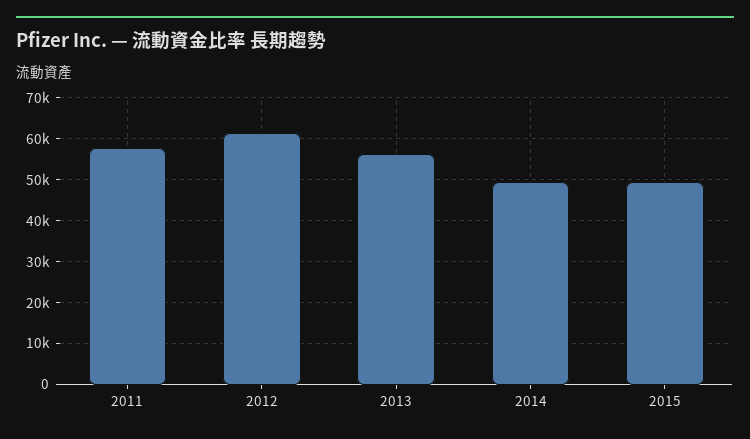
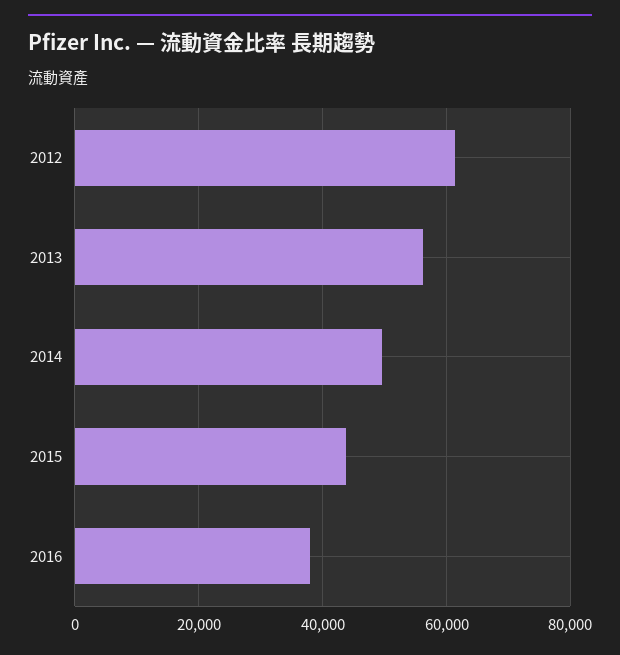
2011: 58000 -> none
2015: 50000 -> 44000
2016: none -> 38000

